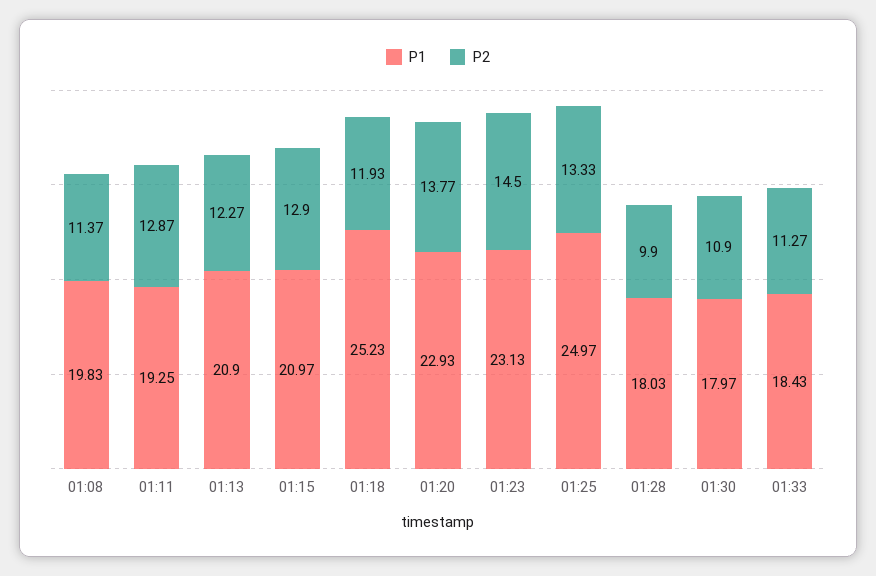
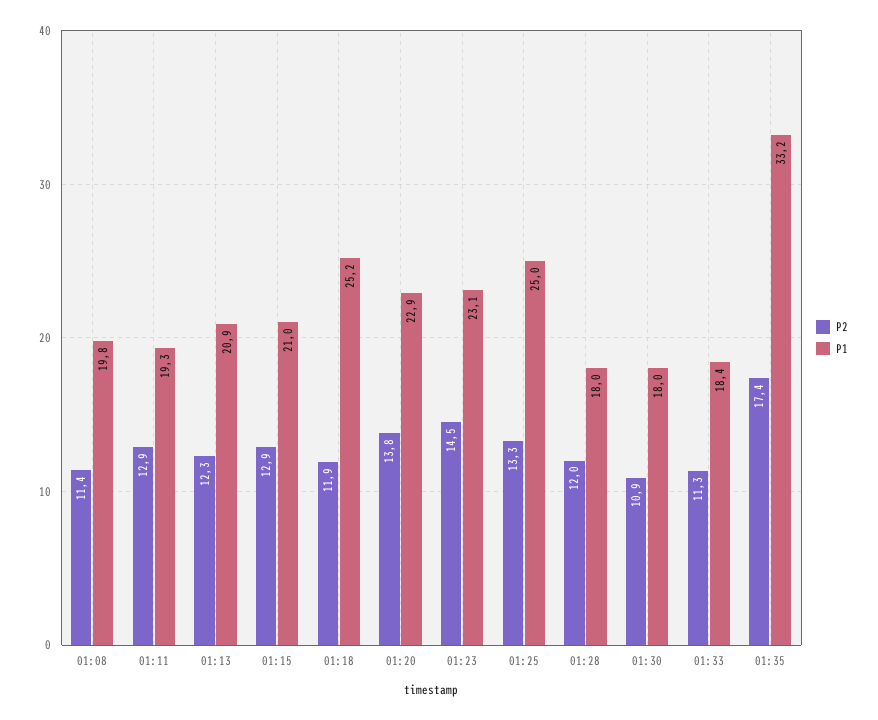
P2, 01:28: 9.9 -> 12
P2, 01:35: none -> 17.4
P1, 01:35: none -> 33.2

